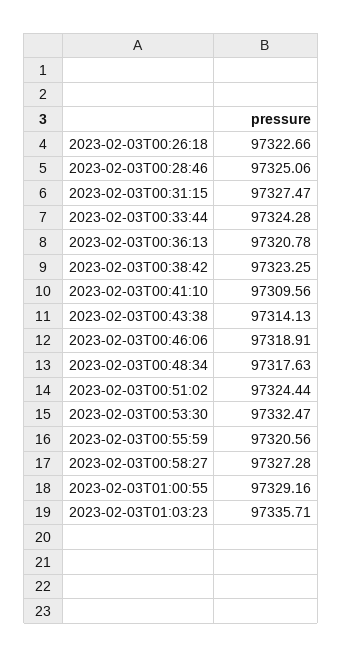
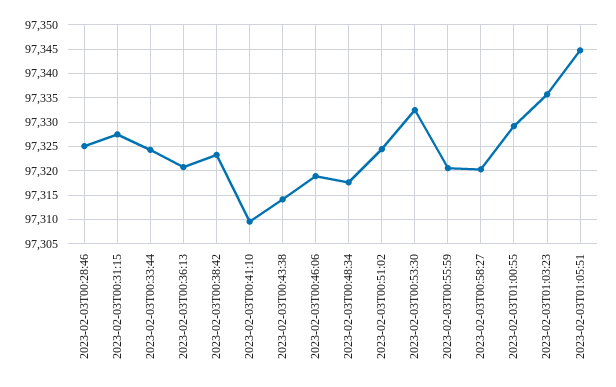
2023-02-03T00:26:18: 97322.66 -> none
2023-02-03T00:58:27: 97327.28 -> 97320
2023-02-03T01:05:51: none -> 97345

